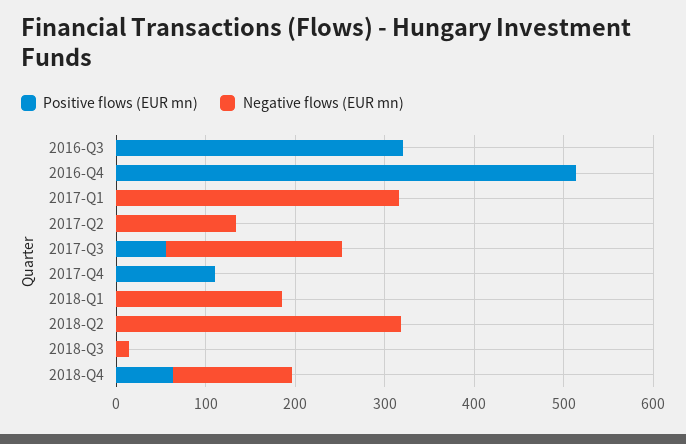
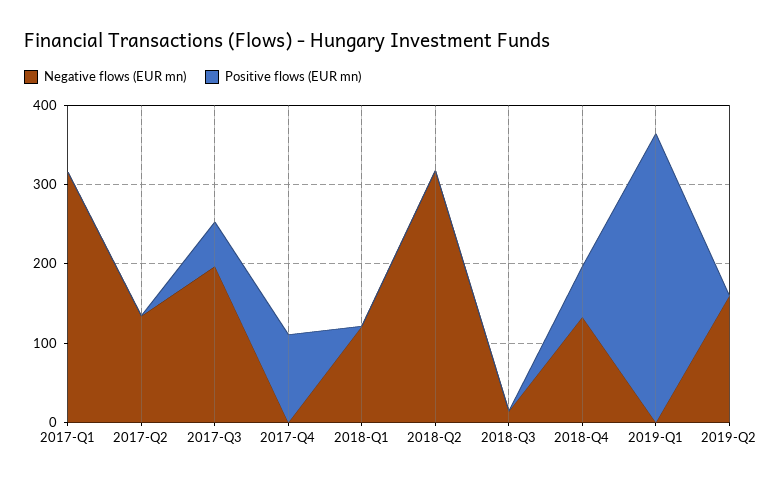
Positive flows (EUR mn), 2016-Q3: 320 -> none
Negative flows (EUR mn), 2016-Q3: 0 -> none
Positive flows (EUR mn), 2016-Q4: 520 -> none
Negative flows (EUR mn), 2016-Q4: 0 -> none
Negative flows (EUR mn), 2018-Q1: 180 -> 120
Negative flows (EUR mn), 2019-Q1: none -> 0
Positive flows (EUR mn), 2019-Q1: none -> 360
Negative flows (EUR mn), 2019-Q2: none -> 160
Positive flows (EUR mn), 2019-Q2: none -> 0

